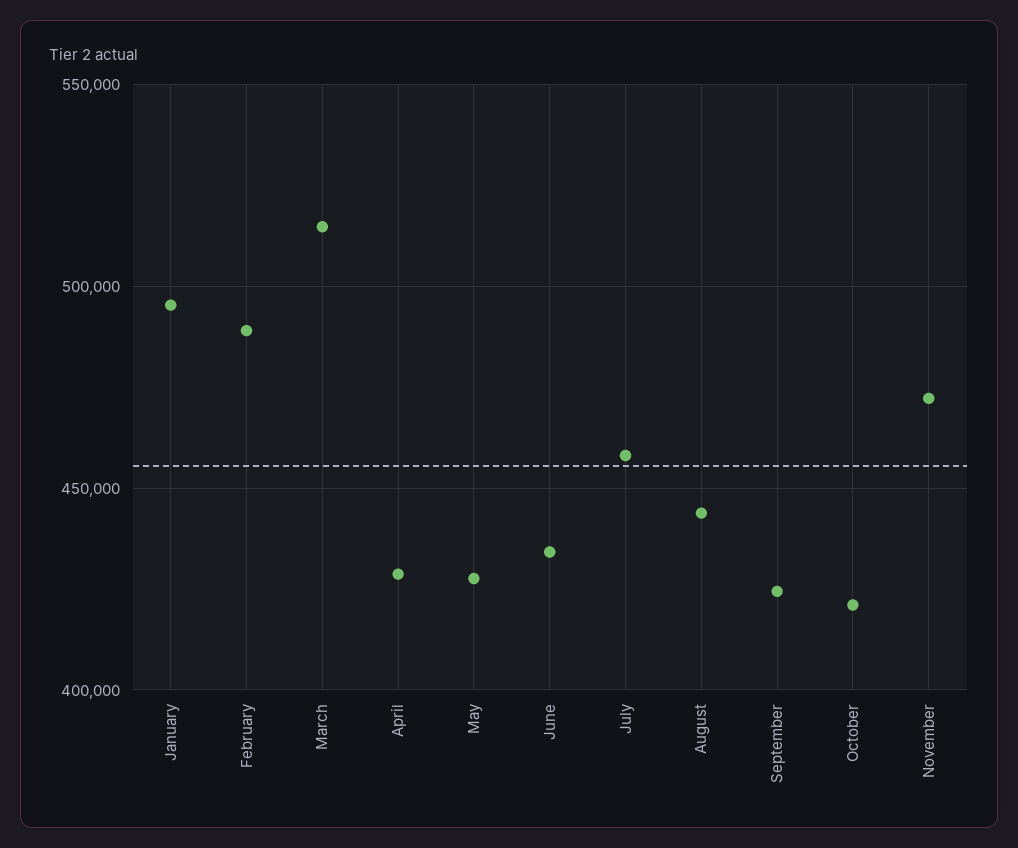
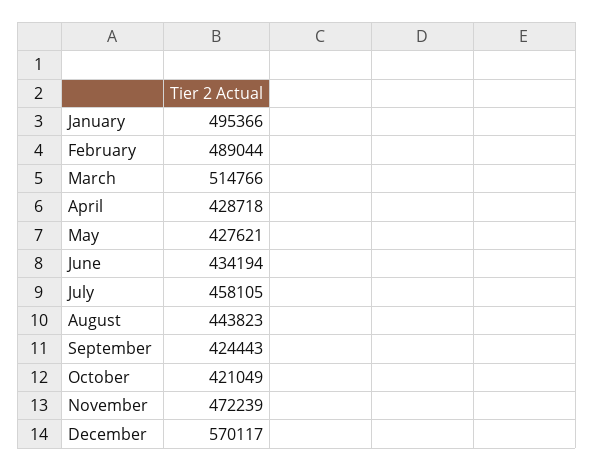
December: none -> 570117

